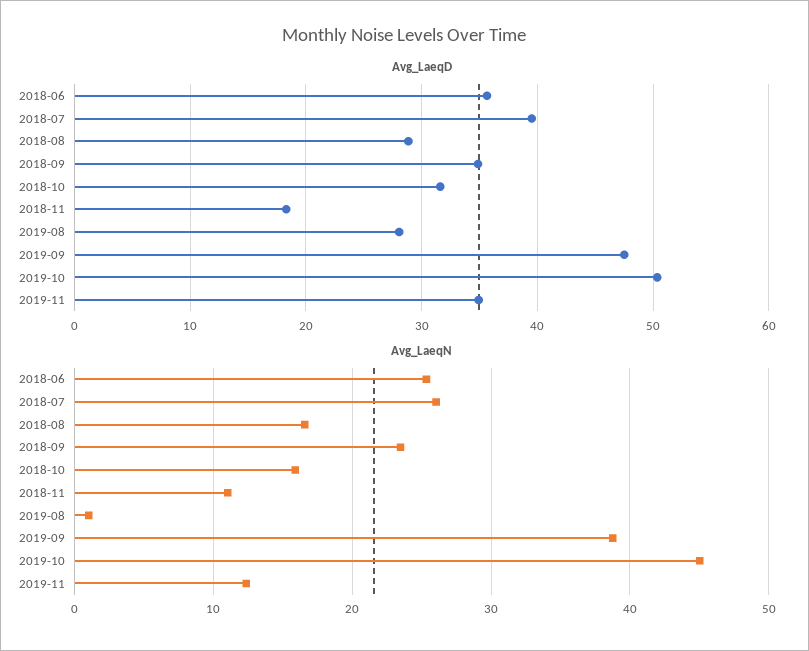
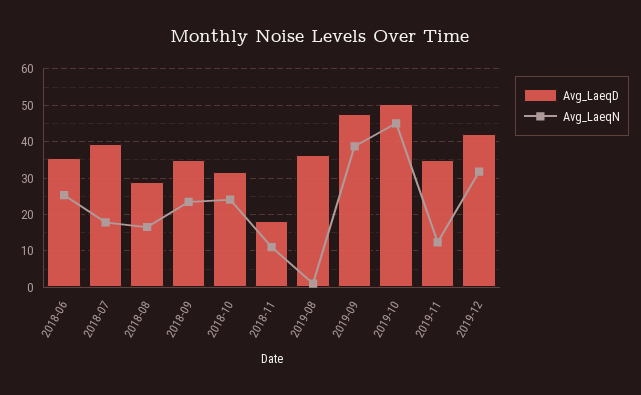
Avg_LaeqD, 2019-08: 28 -> 36
Avg_LaeqN, 2018-07: 26 -> 18
Avg_LaeqN, 2018-10: 16 -> 24
Avg_LaeqD, 2019-12: none -> 42
Avg_LaeqN, 2019-12: none -> 32

